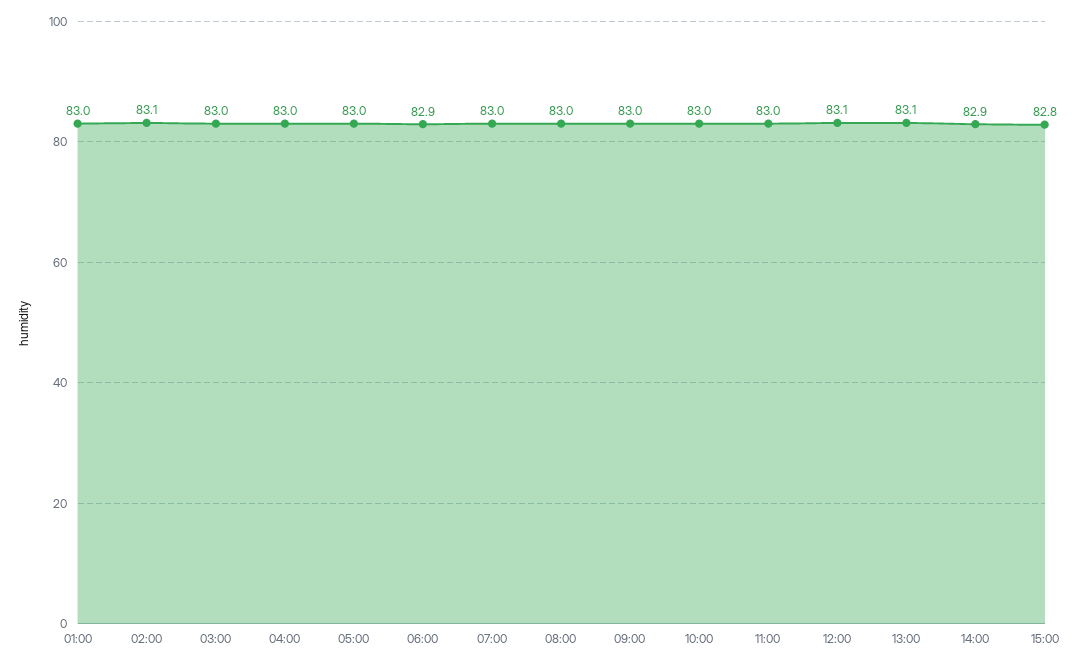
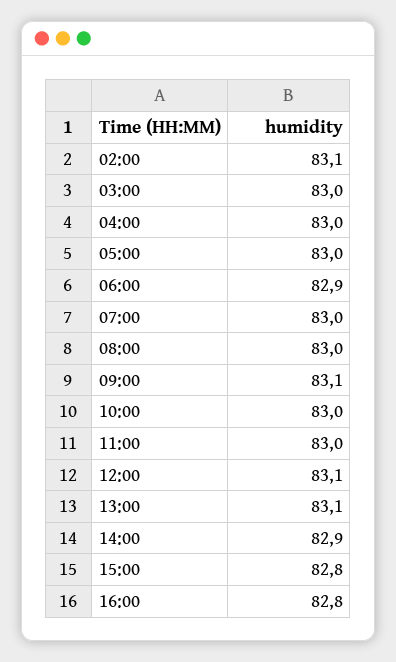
01:00: 83 -> none
09:00: 83 -> 83.1
16:00: none -> 82.8

